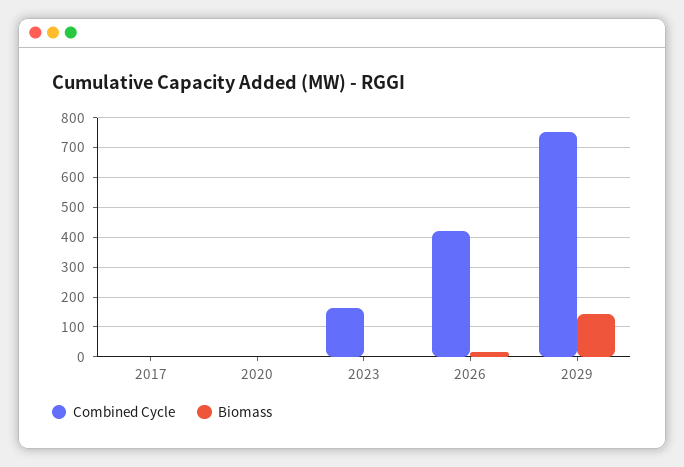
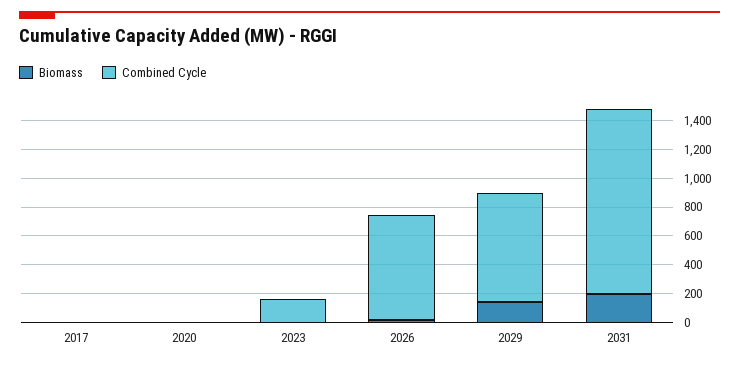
Combined Cycle, 2026: 425 -> 700
Biomass, 2031: none -> 200
Combined Cycle, 2031: none -> 1300

